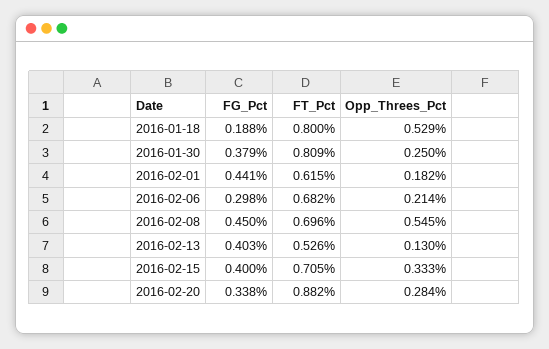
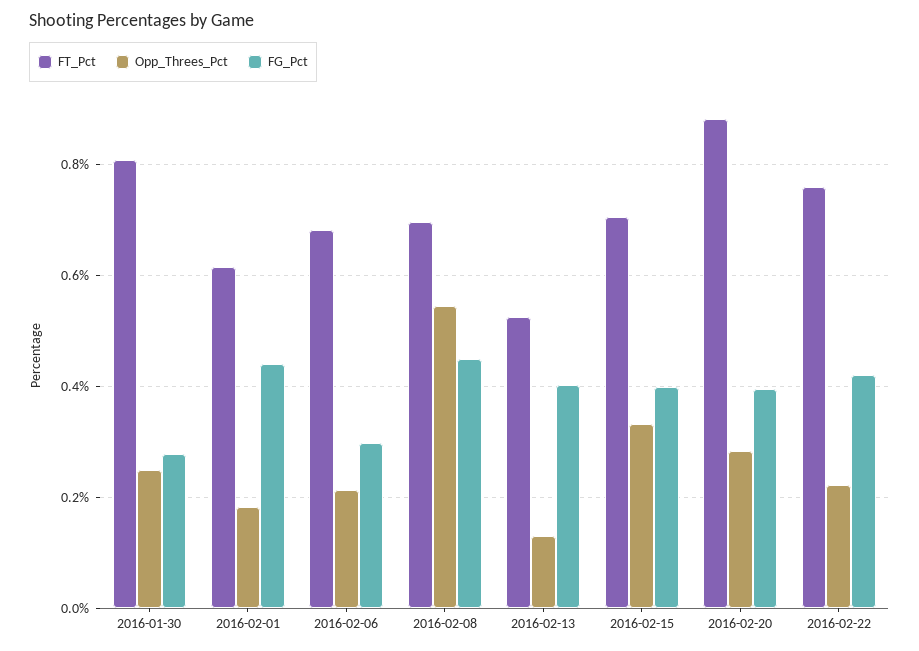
FG_Pct, 2016-01-18: 0.188 -> none
FT_Pct, 2016-01-18: 0.8 -> none
Opp_Threes_Pct, 2016-01-18: 0.529 -> none
FG_Pct, 2016-01-30: 0.379 -> 0.28
FG_Pct, 2016-02-20: 0.338 -> 0.4
FT_Pct, 2016-02-22: none -> 0.76
Opp_Threes_Pct, 2016-02-22: none -> 0.22
FG_Pct, 2016-02-22: none -> 0.42

